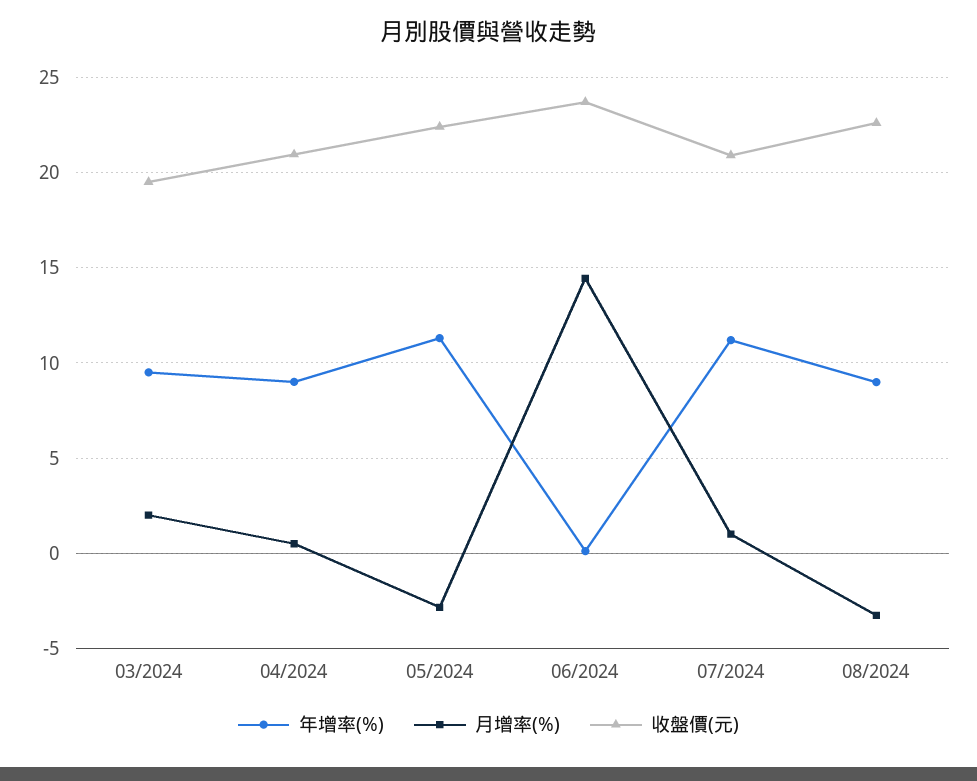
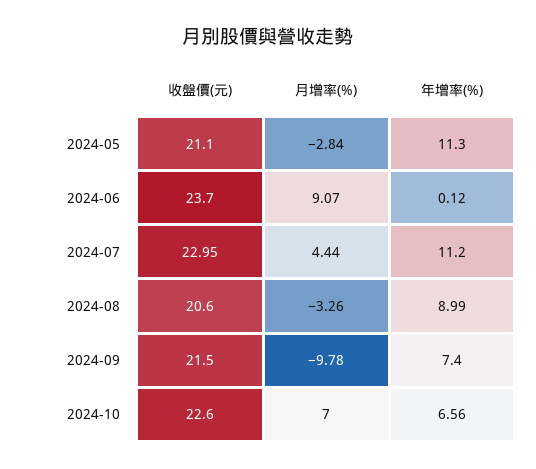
年增率(%), 03/2024: 9.5 -> none
月增率(%), 03/2024: 2 -> none
收盤價(元), 03/2024: 19.5 -> none
年增率(%), 04/2024: 9 -> none
月增率(%), 04/2024: 0.5 -> none
收盤價(元), 04/2024: 21 -> none
收盤價(元), 05/2024: 22.5 -> 21.1
月增率(%), 06/2024: 14.5 -> 9.07
月增率(%), 07/2024: 1 -> 4.44
收盤價(元), 07/2024: 21 -> 22.95
收盤價(元), 08/2024: 22.5 -> 20.6
收盤價(元), 2024-09: none -> 21.5
月增率(%), 2024-09: none -> -9.78
年增率(%), 2024-09: none -> 7.4
收盤價(元), 2024-10: none -> 22.6
月增率(%), 2024-10: none -> 7
年增率(%), 2024-10: none -> 6.56

